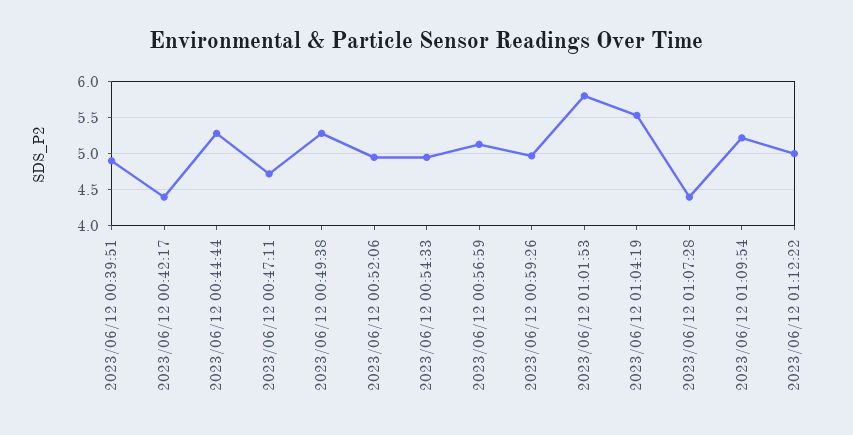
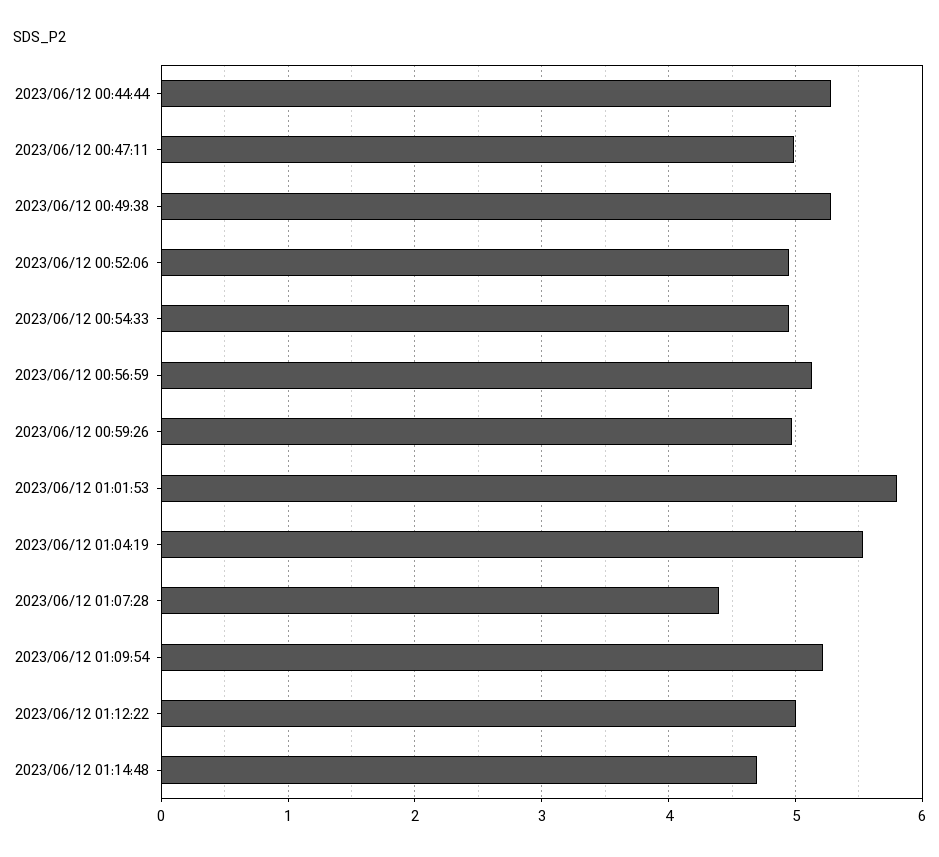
2023/06/12 00:39:51: 4.9 -> none
2023/06/12 00:42:17: 4.4 -> none
2023/06/12 00:47:11: 4.7 -> 5
2023/06/12 01:14:48: none -> 4.7

